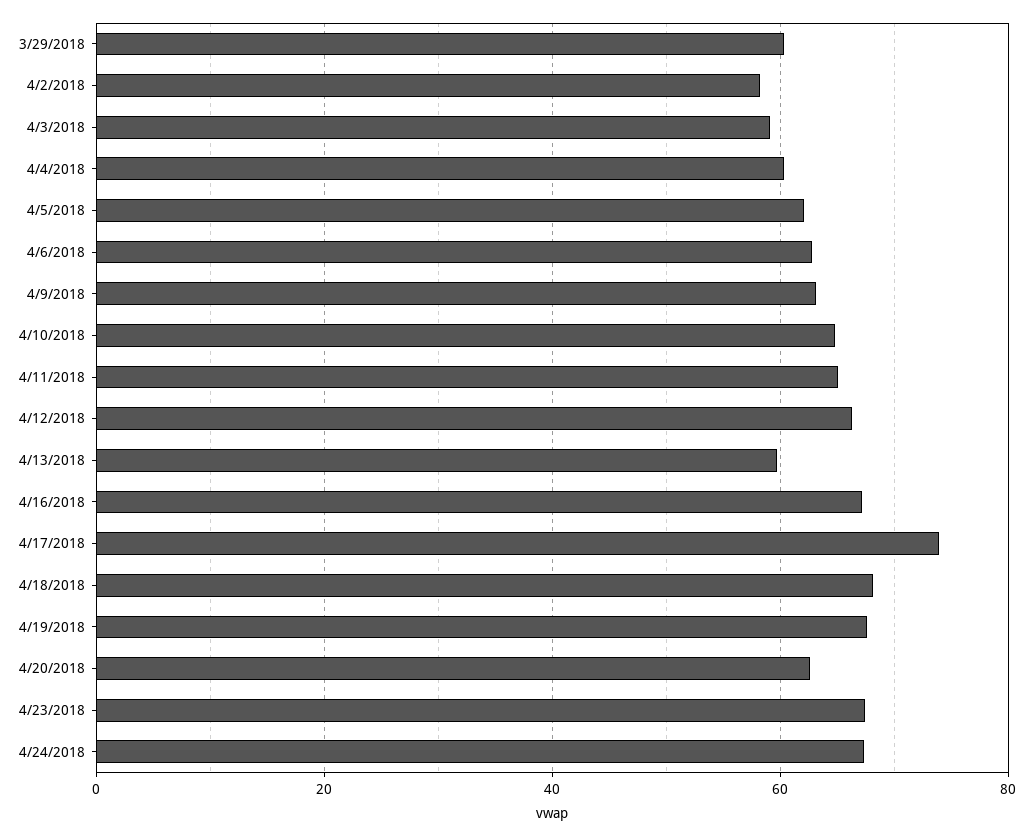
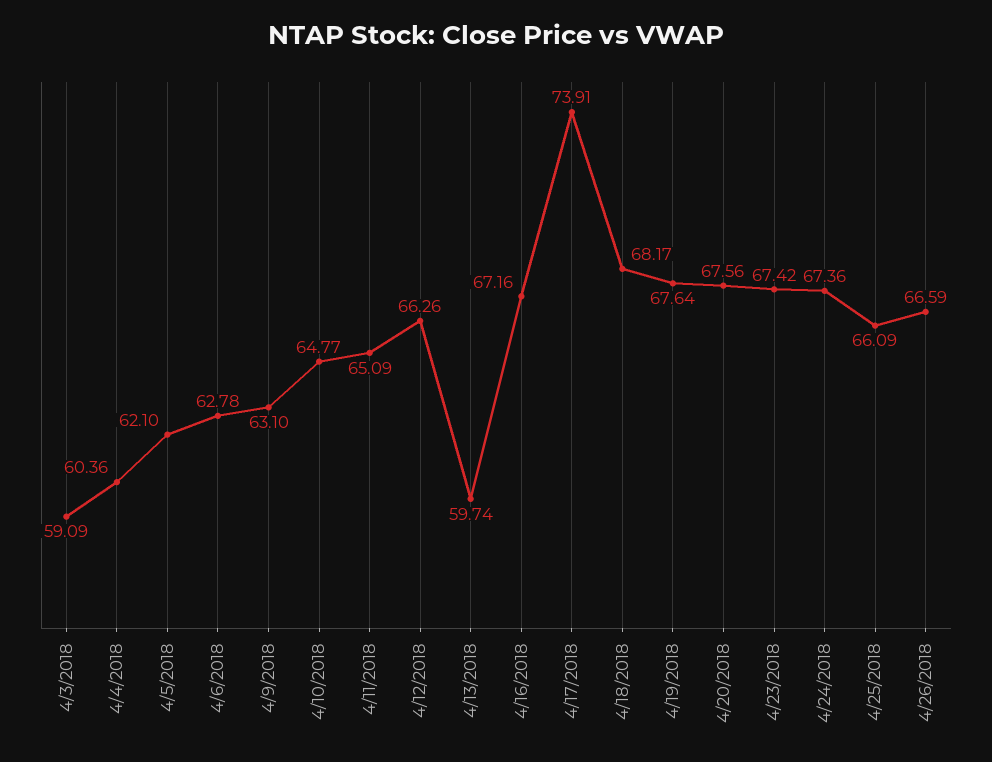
3/29/2018: 60 -> none
4/2/2018: 58 -> none
4/20/2018: 62 -> 67.56
4/25/2018: none -> 66.09
4/26/2018: none -> 66.59

